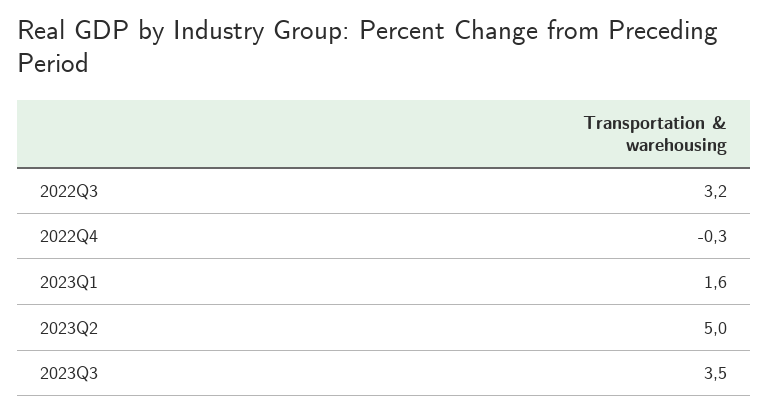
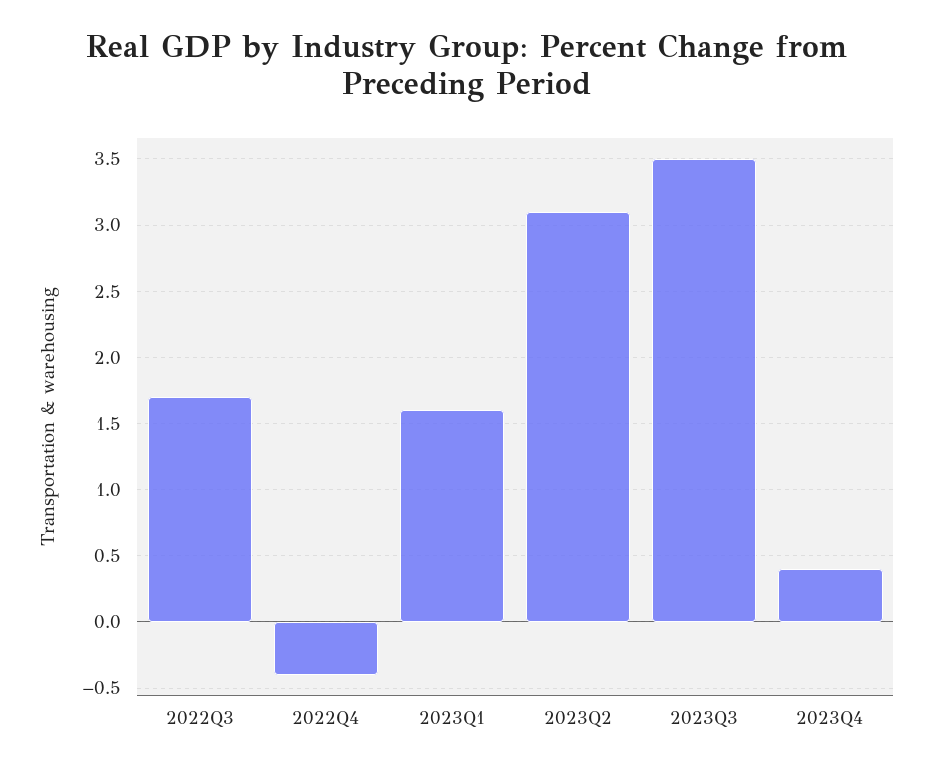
2022Q3: 3.2 -> 1.7
2022Q4: -0.3 -> -0.4
2023Q2: 5 -> 3.1
2023Q4: none -> 0.4

